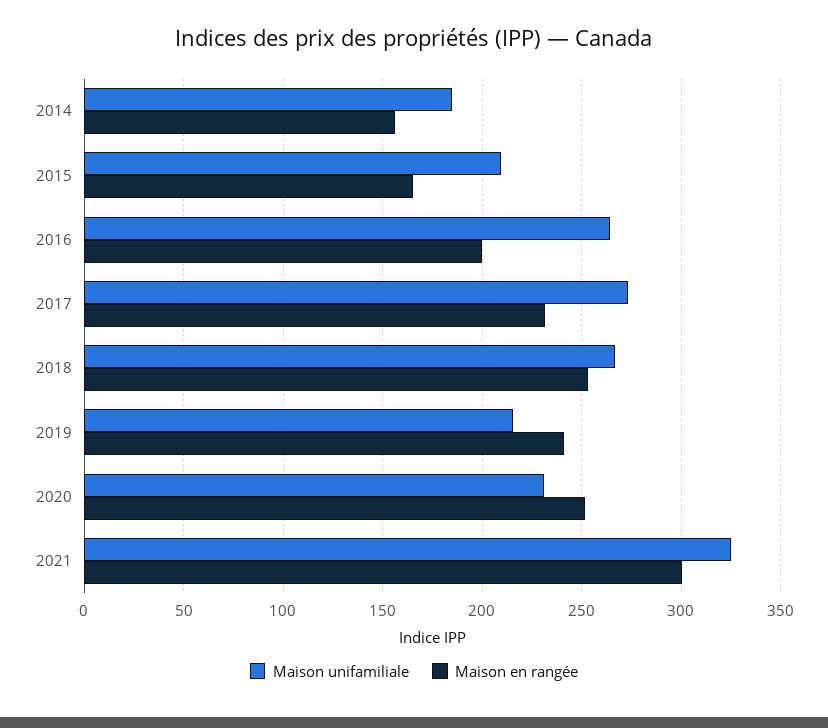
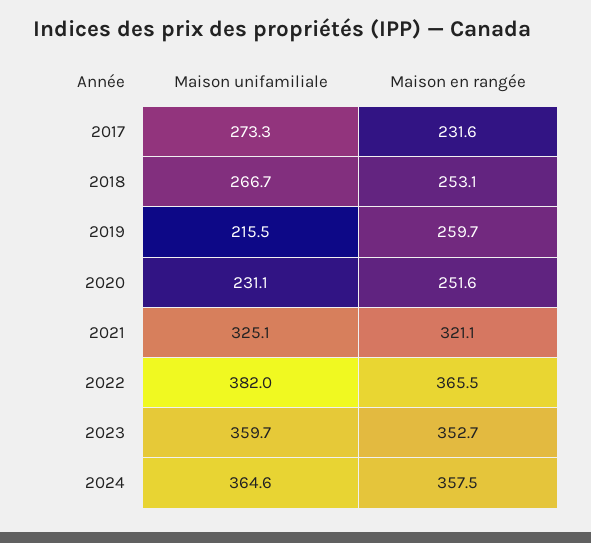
Maison unifamiliale, 2014: 185 -> none
Maison en rangée, 2014: 155 -> none
Maison unifamiliale, 2015: 210 -> none
Maison en rangée, 2015: 165 -> none
Maison unifamiliale, 2016: 265 -> none
Maison en rangée, 2016: 200 -> none
Maison en rangée, 2019: 240 -> 259.7
Maison en rangée, 2021: 300 -> 321.1
Maison unifamiliale, 2022: none -> 382
Maison en rangée, 2022: none -> 365.5
Maison unifamiliale, 2023: none -> 359.7
Maison en rangée, 2023: none -> 352.7
Maison unifamiliale, 2024: none -> 364.6
Maison en rangée, 2024: none -> 357.5

